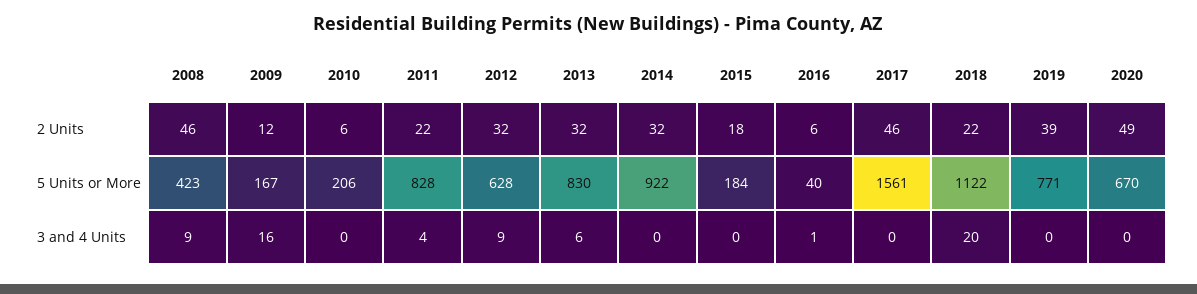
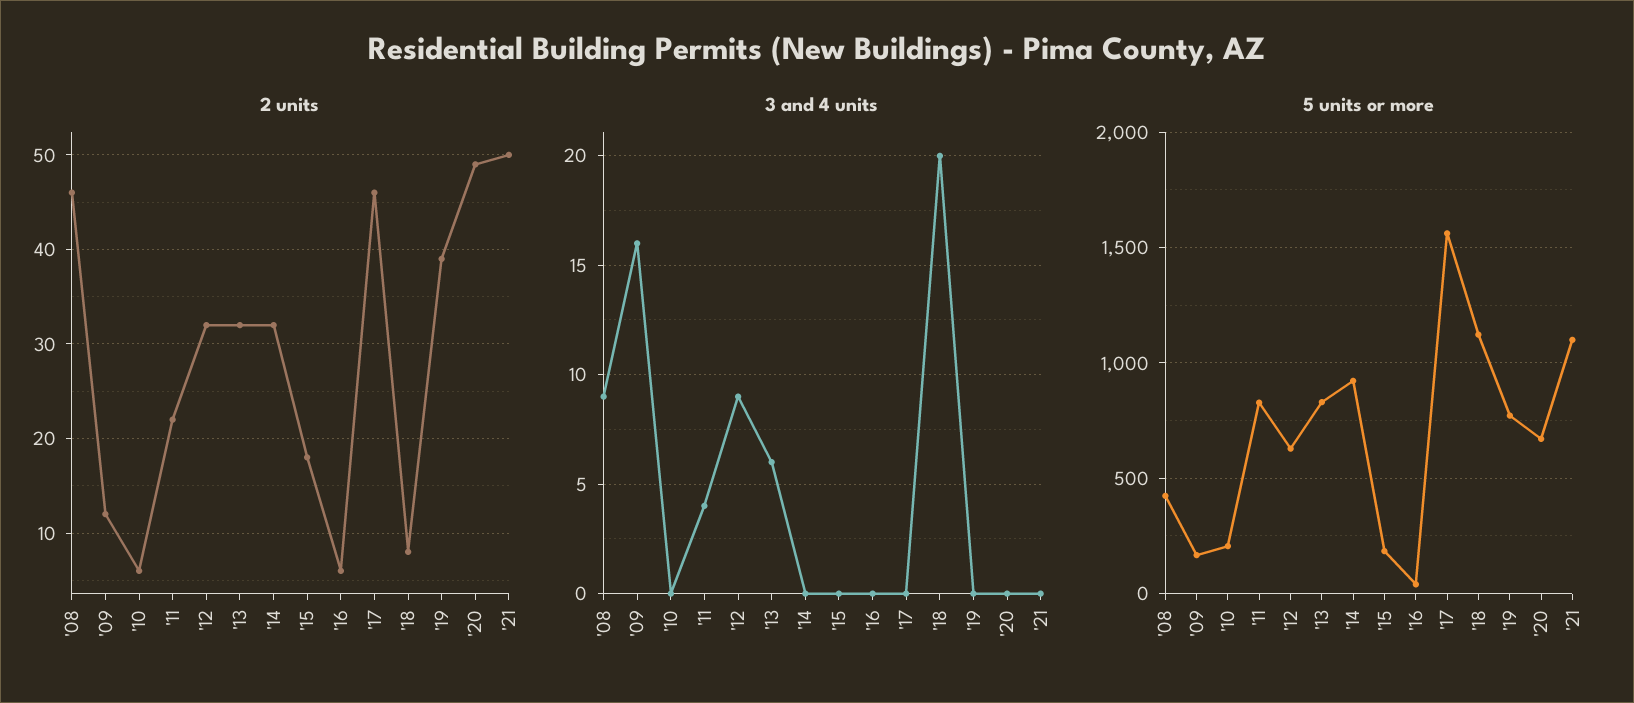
2 Units, 2018: 22 -> 8
3 and 4 Units, 2016: 1 -> 0
2 Units, '21: none -> 50
3 and 4 Units, '21: none -> 0
5 Units or More, '21: none -> 1100

